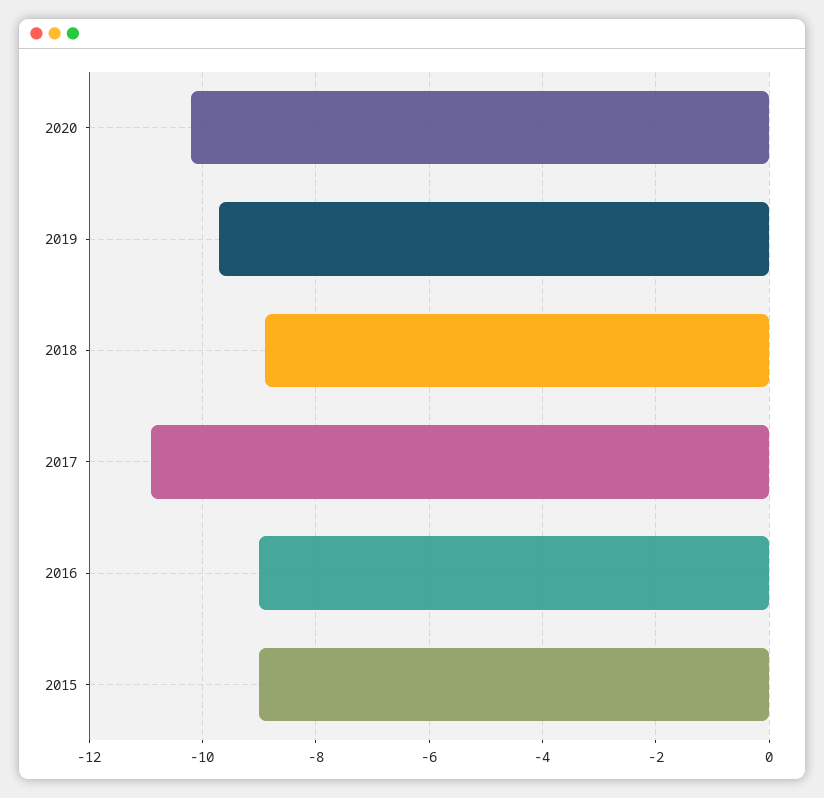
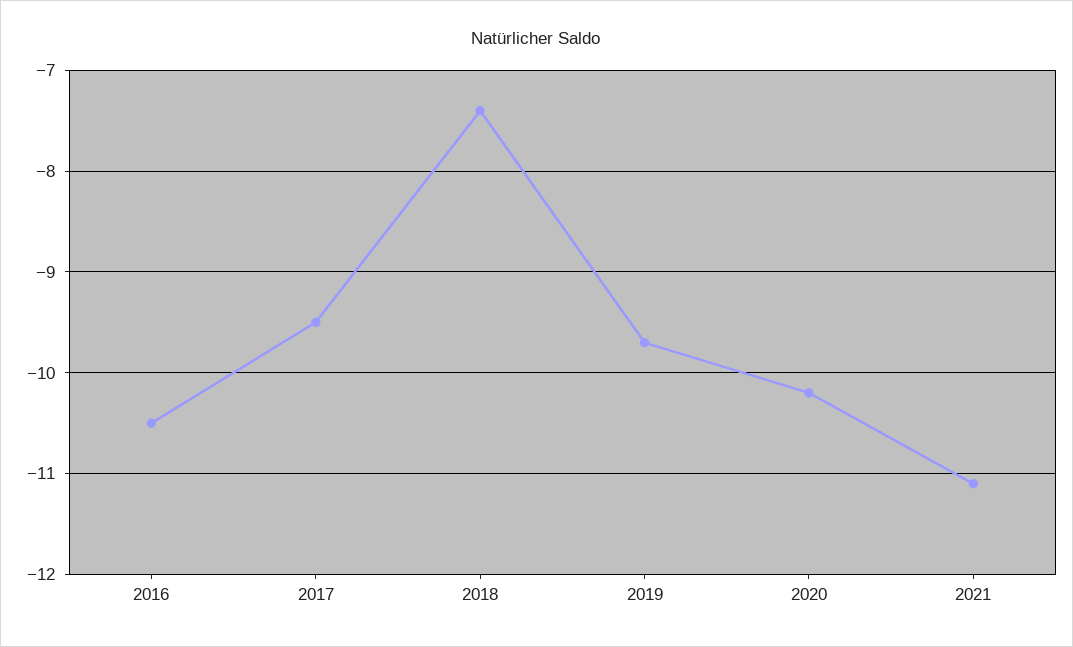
2018: -9 -> -7.4
2017: -11 -> -9.5
2016: -9 -> -10.5
2015: -9 -> none
2021: none -> -11.1

